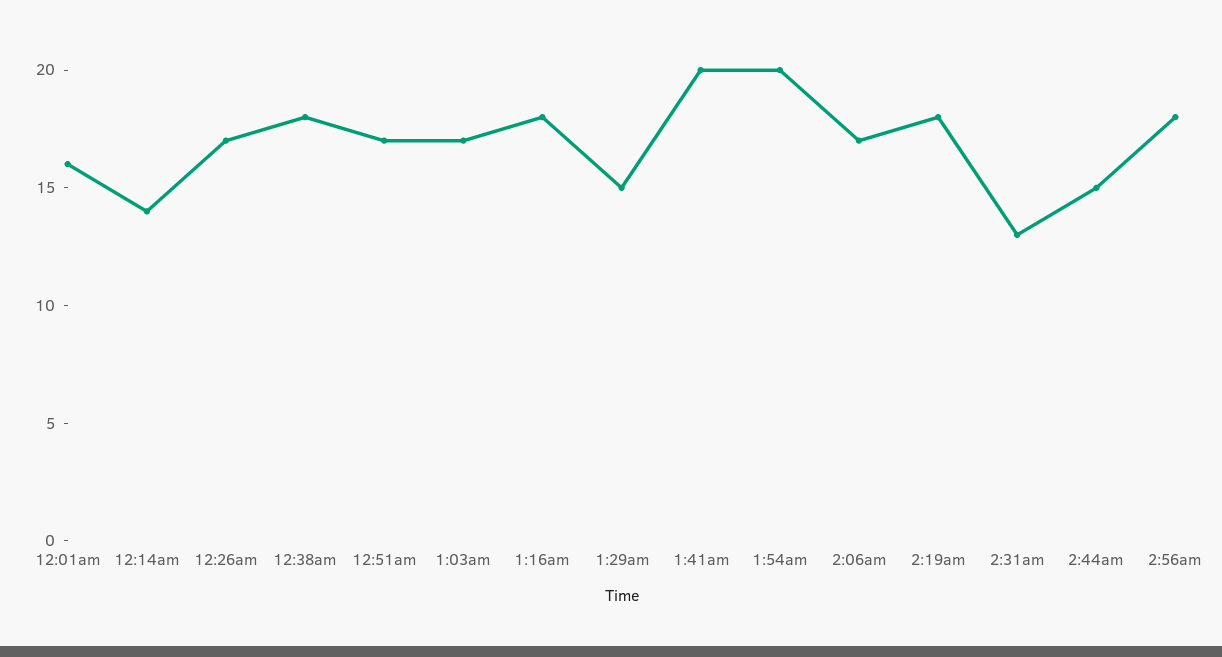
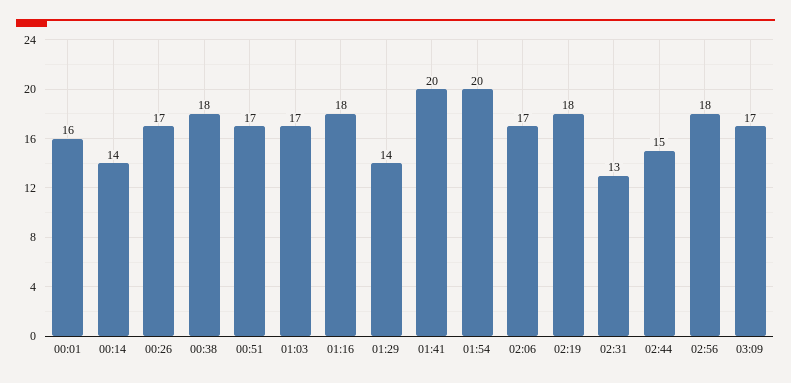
1:29am: 15 -> 14
03:09: none -> 17

